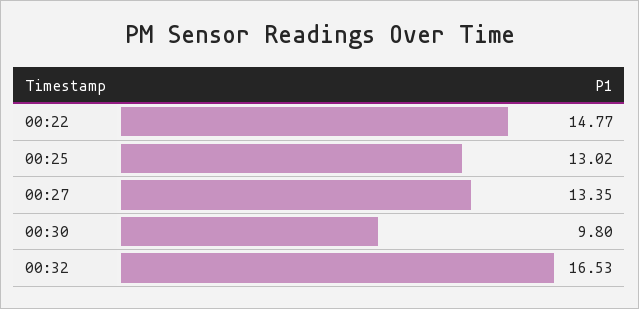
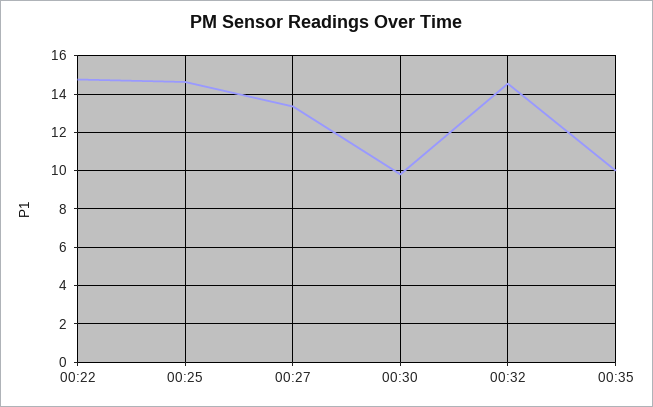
00:25: 13.02 -> 14.5
00:32: 16.53 -> 14.5
00:35: none -> 10

